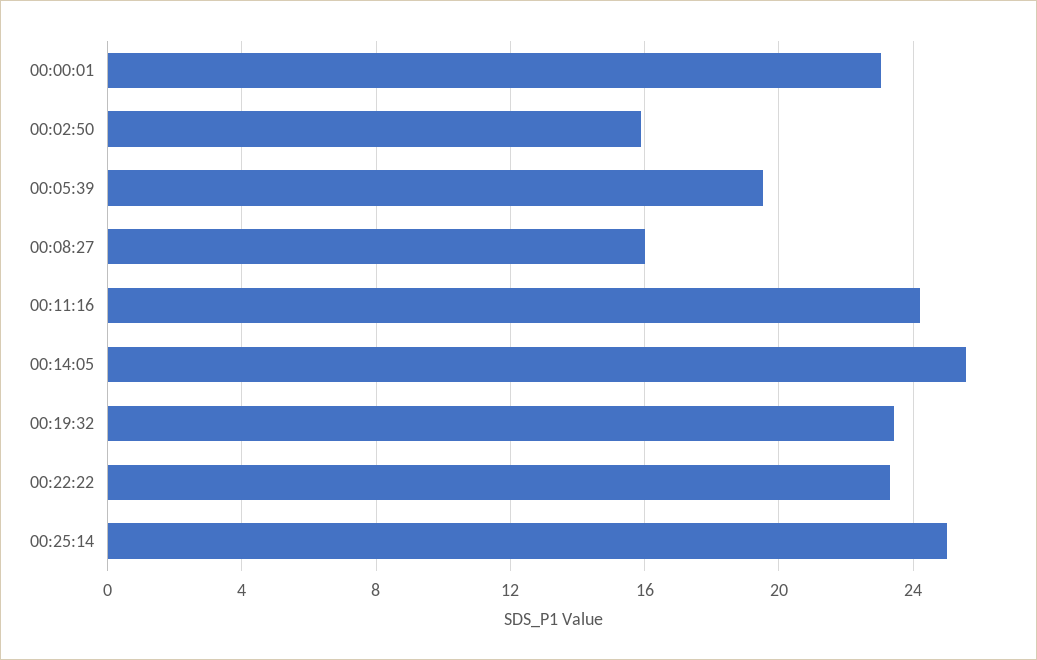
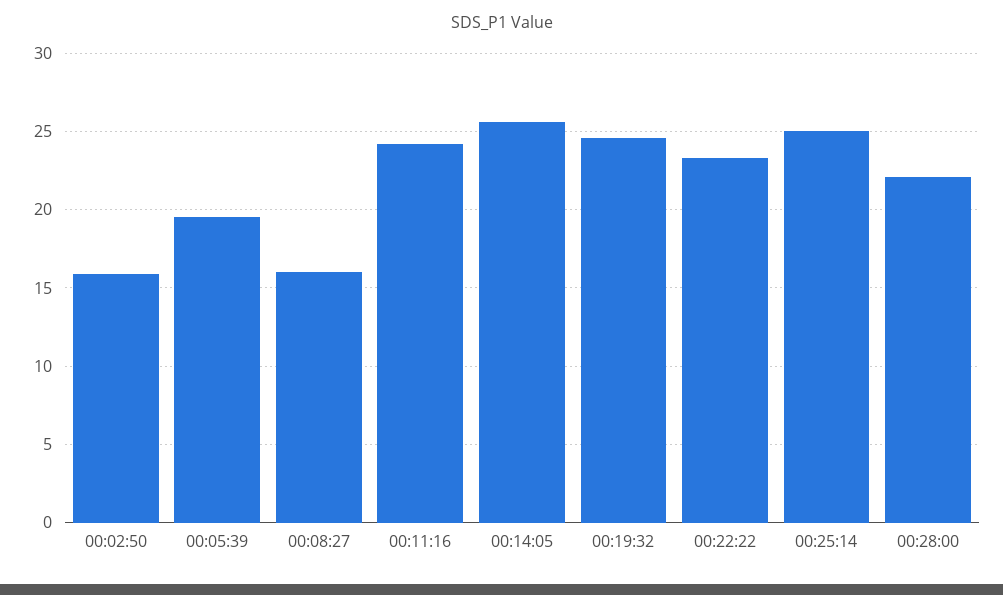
00:00:01: 23 -> none
00:19:32: 23.5 -> 24.5
00:28:00: none -> 22

